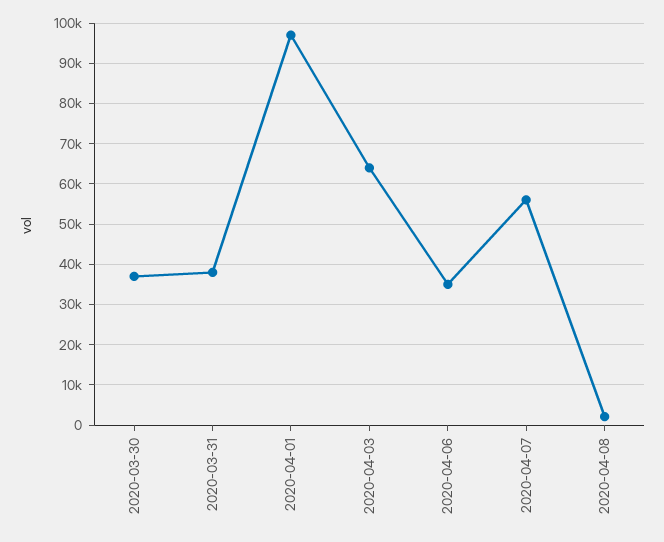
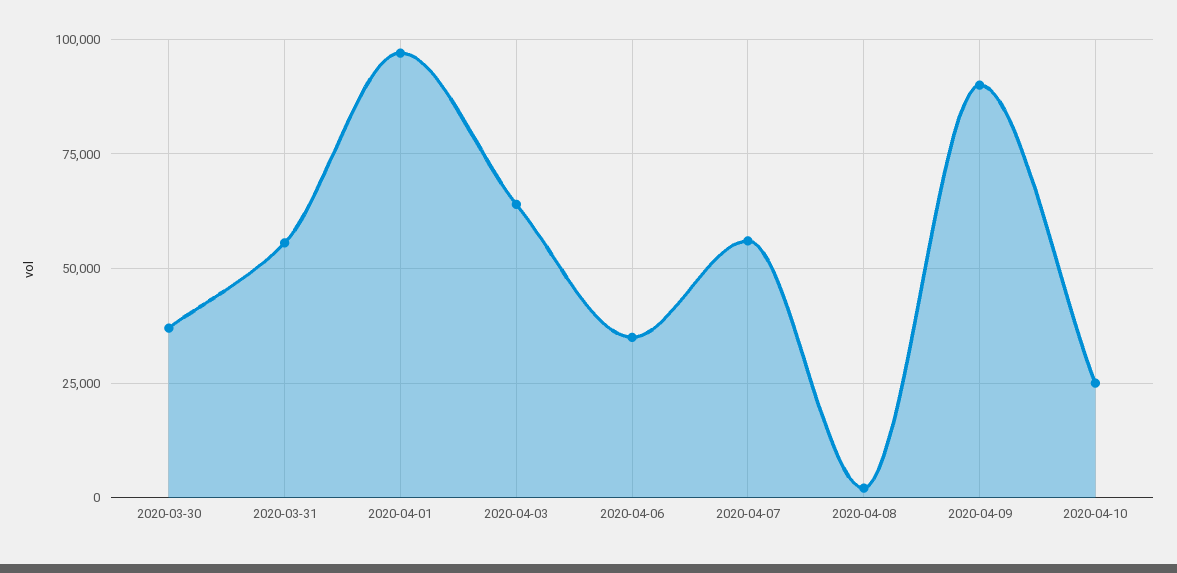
2020-03-31: 38000 -> 55000
2020-04-09: none -> 90000
2020-04-10: none -> 25000

